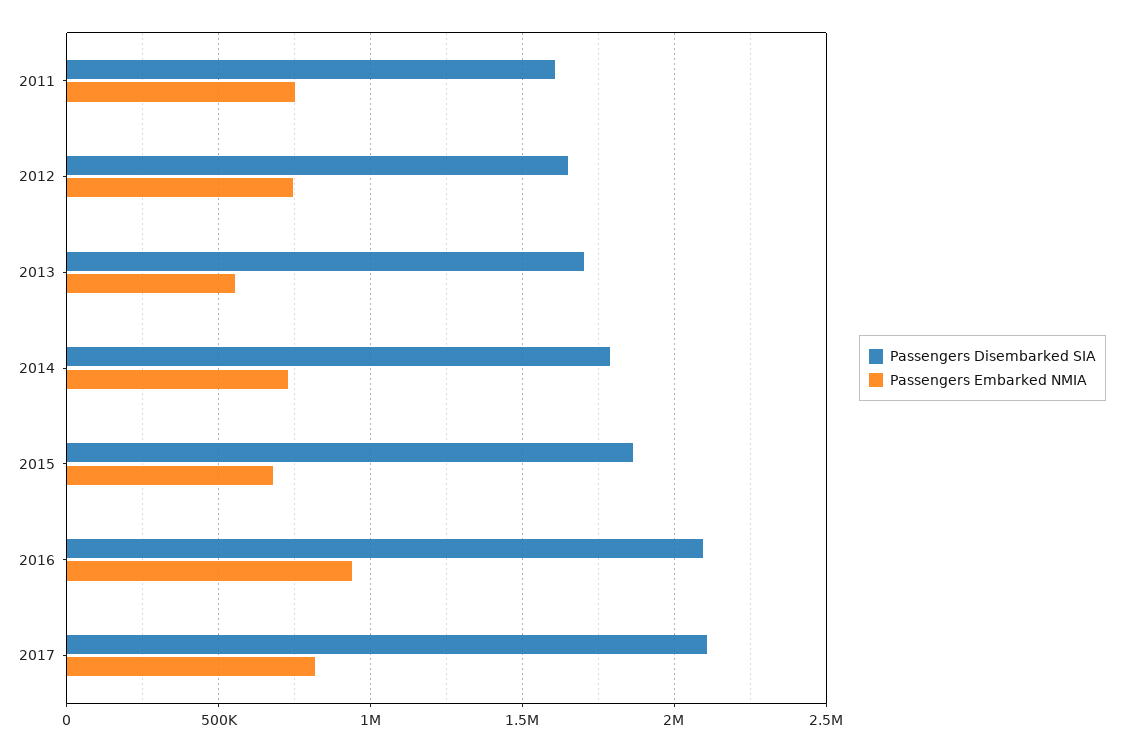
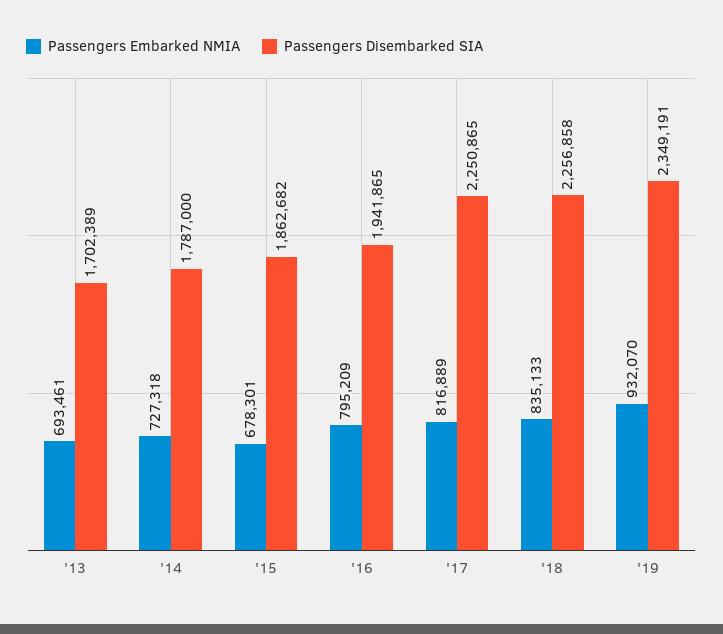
Passengers Disembarked SIA, 2011: 1600000 -> none
Passengers Embarked NMIA, 2011: 750000 -> none
Passengers Disembarked SIA, 2012: 1650000 -> none
Passengers Embarked NMIA, 2012: 750000 -> none
Passengers Embarked NMIA, 2013: 550000 -> 693461
Passengers Disembarked SIA, 2016: 2100000 -> 1941865
Passengers Embarked NMIA, 2016: 950000 -> 795209
Passengers Disembarked SIA, 2017: 2100000 -> 2250865
Passengers Embarked NMIA, '18: none -> 835133
Passengers Disembarked SIA, '18: none -> 2256858
Passengers Embarked NMIA, '19: none -> 932070
Passengers Disembarked SIA, '19: none -> 2349191

